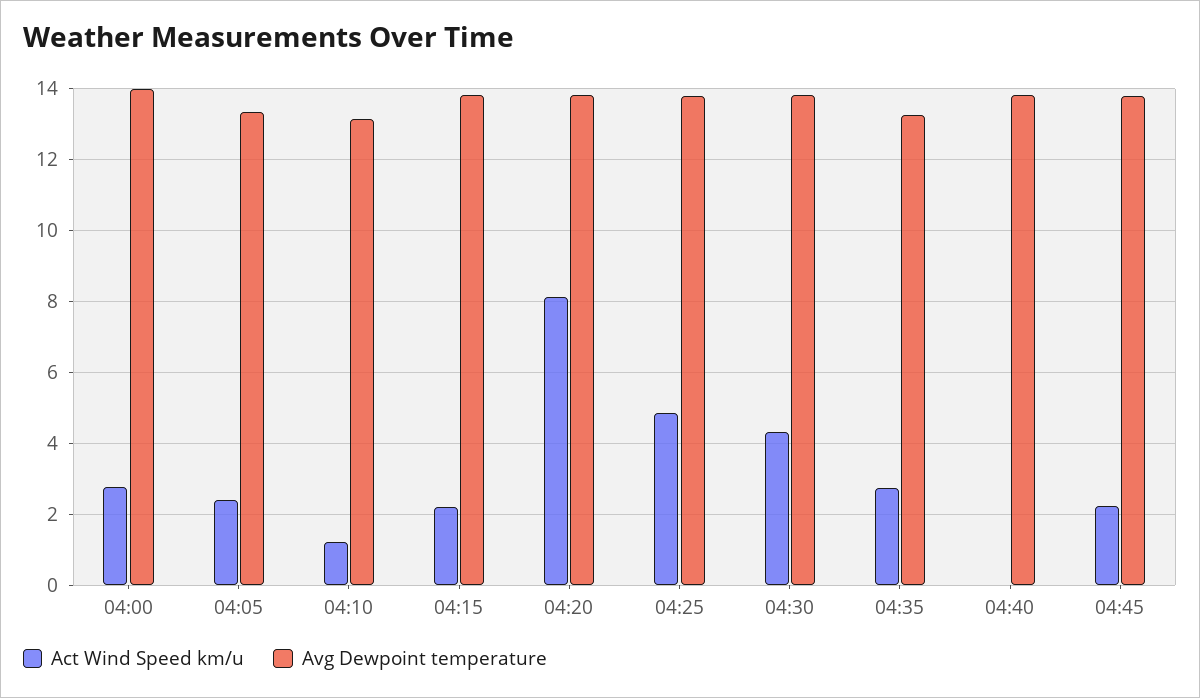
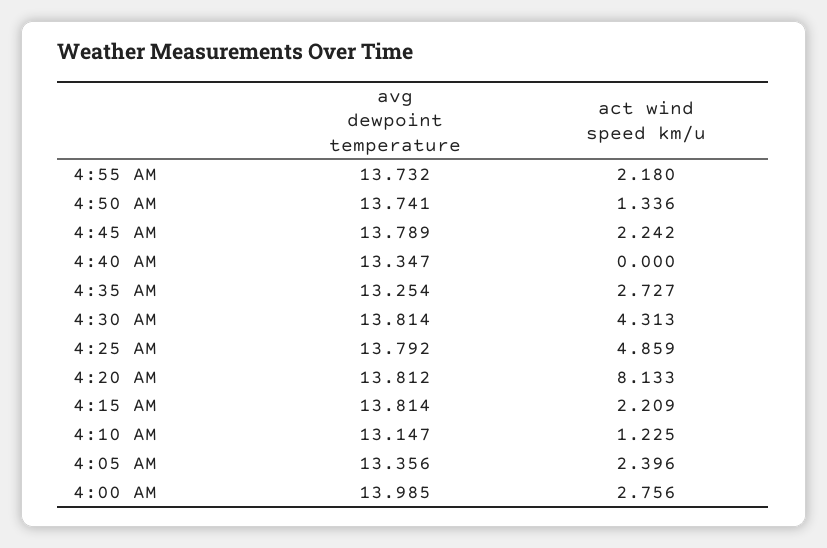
Avg Dewpoint temperature, 04:40: 13.8 -> 13.347
Avg Dewpoint temperature, 4:55 AM: none -> 13.732
Act Wind Speed km/u, 4:55 AM: none -> 2.18
Avg Dewpoint temperature, 4:50 AM: none -> 13.741
Act Wind Speed km/u, 4:50 AM: none -> 1.336

